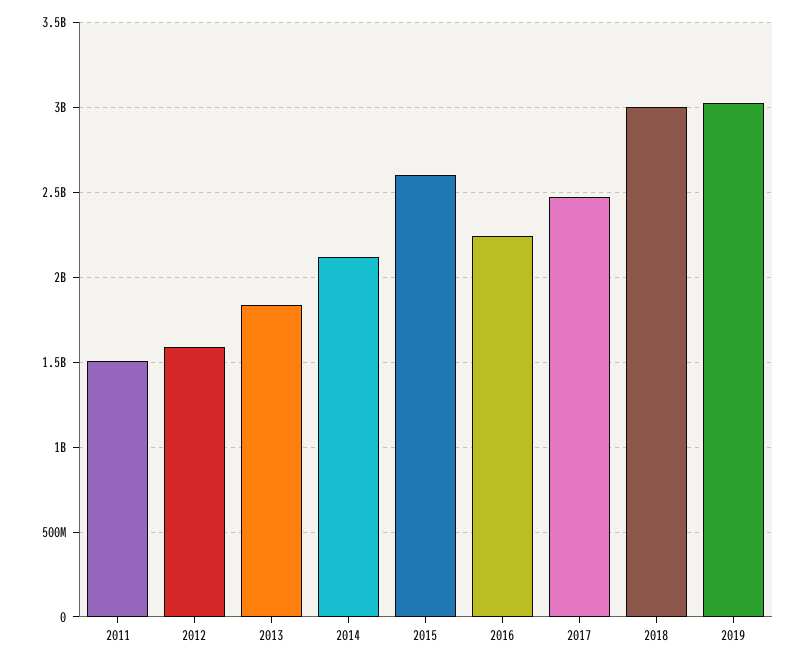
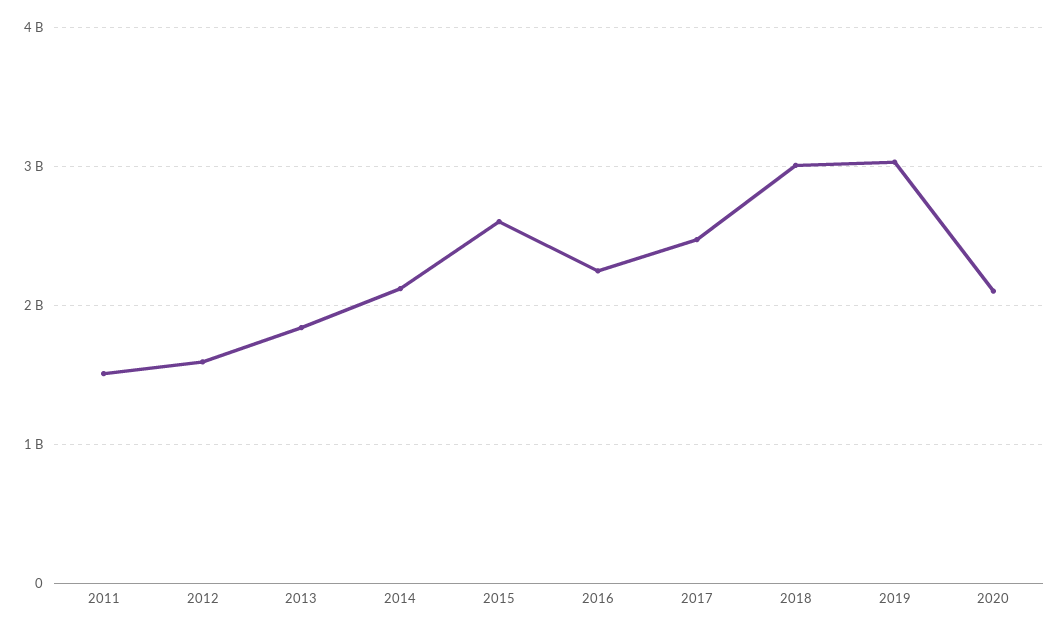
2020: none -> 2100000000

